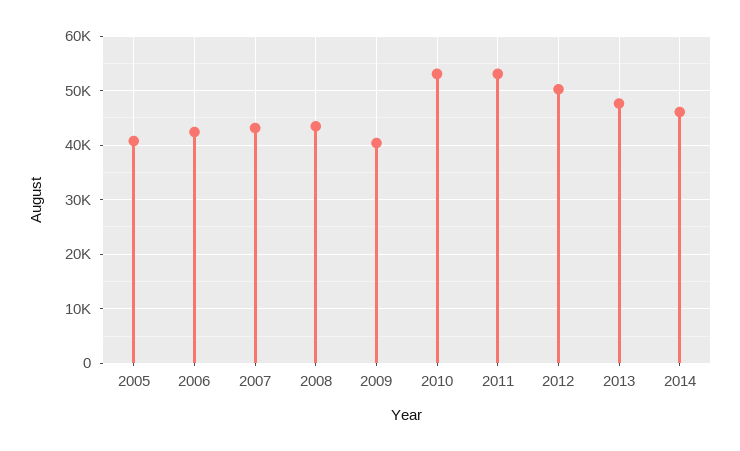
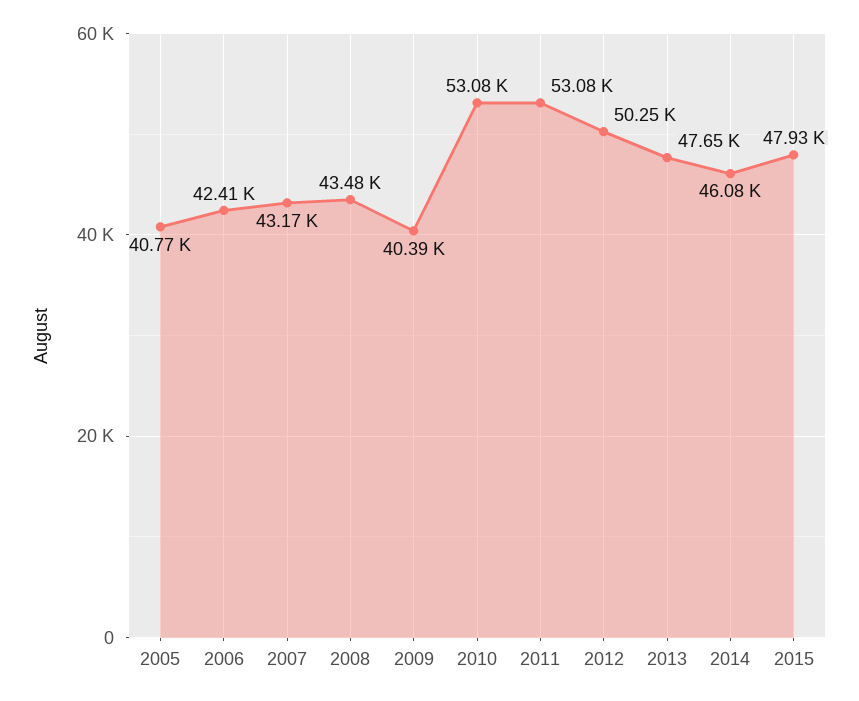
2015: none -> 47930

